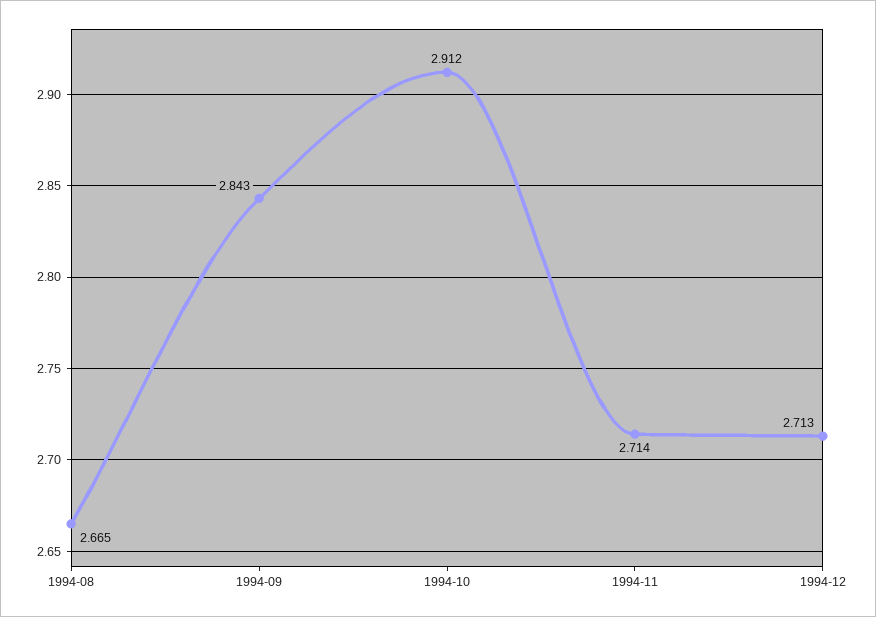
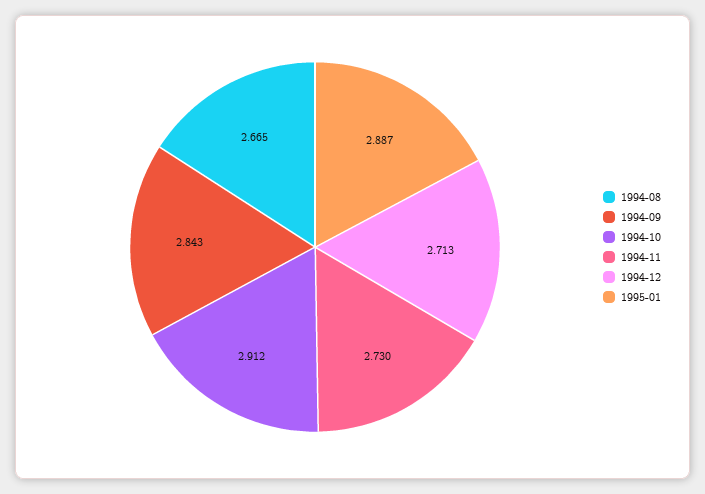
1994-11: 2.714 -> 2.73
1995-01: none -> 2.887

